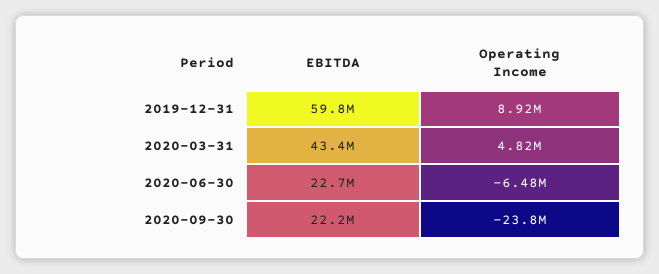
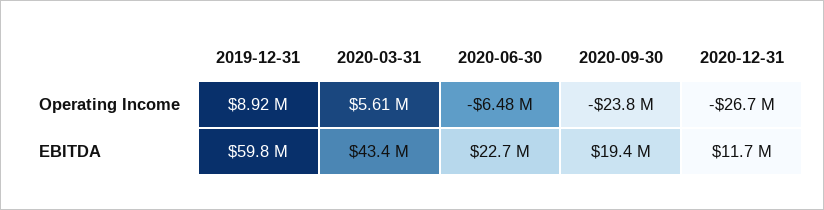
Operating Income, 2020-03-31: 4820000 -> 5610000
EBITDA, 2020-09-30: 22200000 -> 19400000
Operating Income, 2020-12-31: none -> -26700000
EBITDA, 2020-12-31: none -> 11700000

